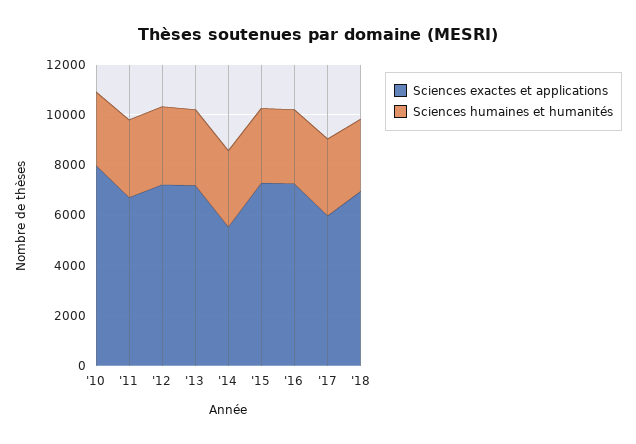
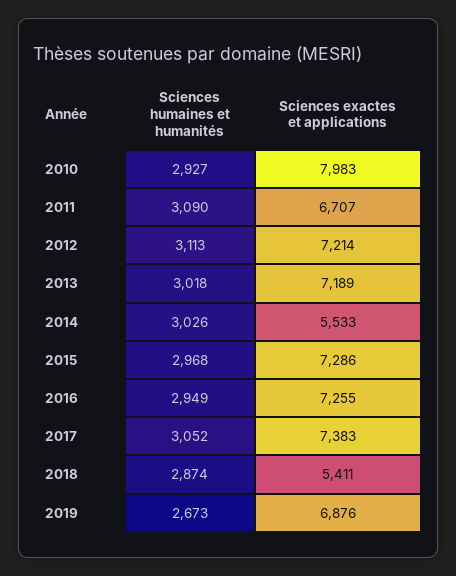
Sciences exactes et applications, '17: 6000 -> 7383
Sciences exactes et applications, '18: 7000 -> 5411
Sciences humaines et humanités, 2019: none -> 2673
Sciences exactes et applications, 2019: none -> 6876

